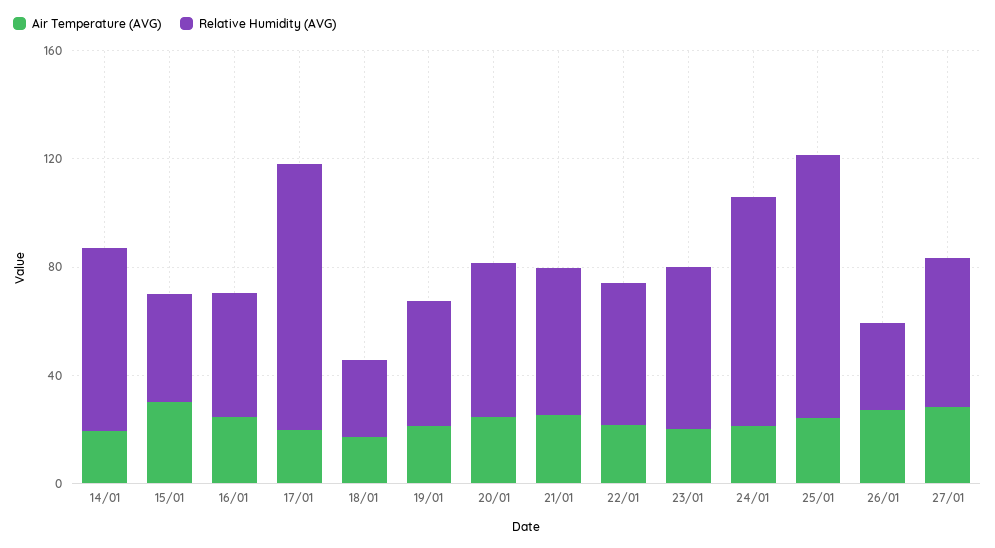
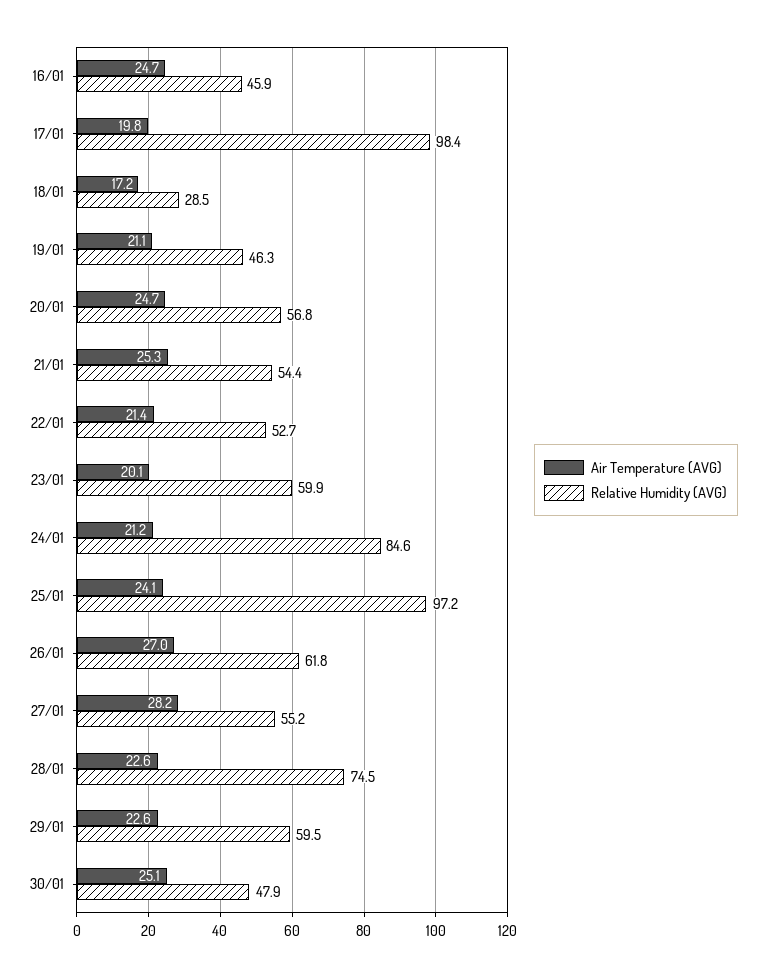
Air Temperature (AVG), 14/01: 20 -> none
Relative Humidity (AVG), 14/01: 70 -> none
Air Temperature (AVG), 15/01: 30 -> none
Relative Humidity (AVG), 15/01: 40 -> none
Relative Humidity (AVG), 26/01: 30 -> 61.8
Air Temperature (AVG), 28/01: none -> 22.6
Relative Humidity (AVG), 28/01: none -> 74.5
Air Temperature (AVG), 29/01: none -> 22.6
Relative Humidity (AVG), 29/01: none -> 59.5
Air Temperature (AVG), 30/01: none -> 25.1
Relative Humidity (AVG), 30/01: none -> 47.9

